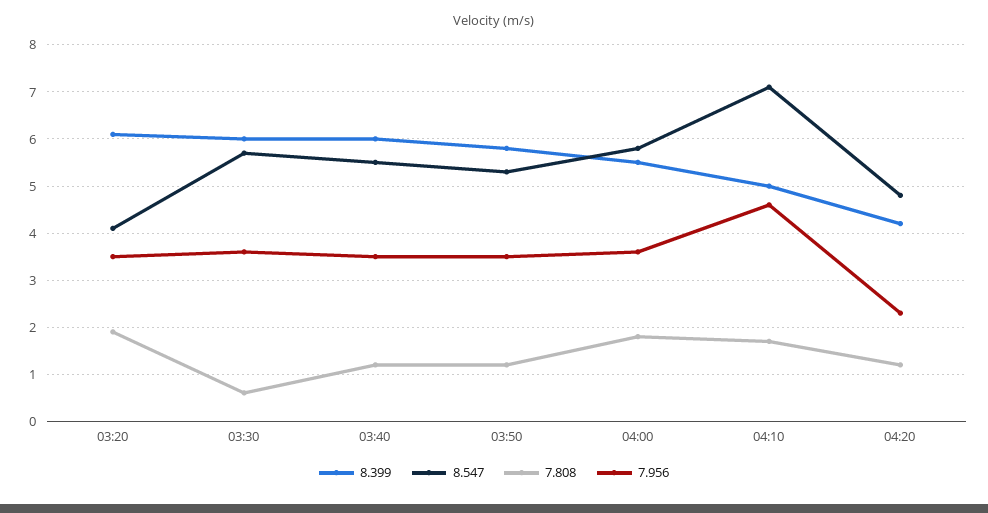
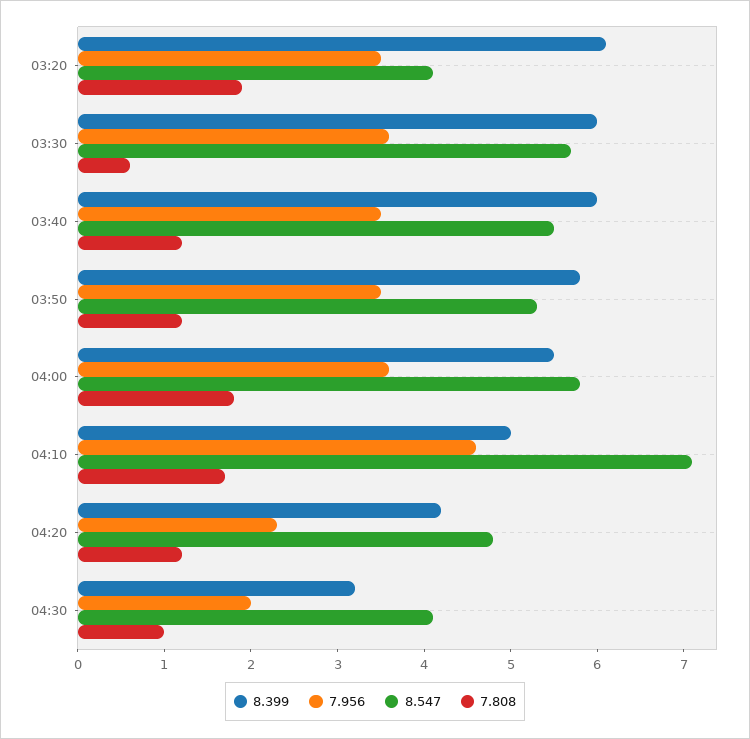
8.399, 04:30: none -> 3.2
7.956, 04:30: none -> 2
8.547, 04:30: none -> 4.1
7.808, 04:30: none -> 1

